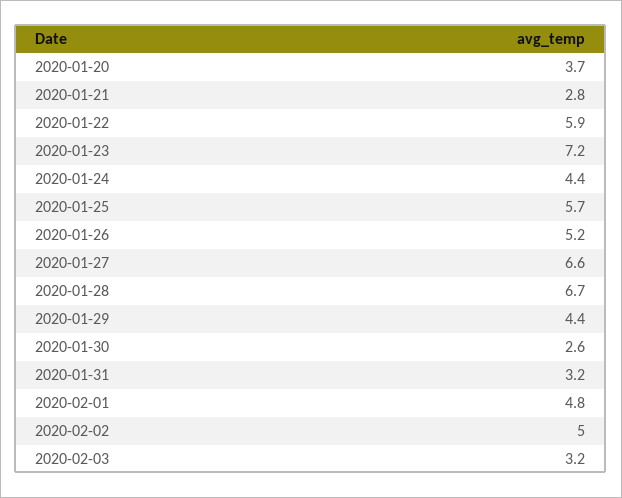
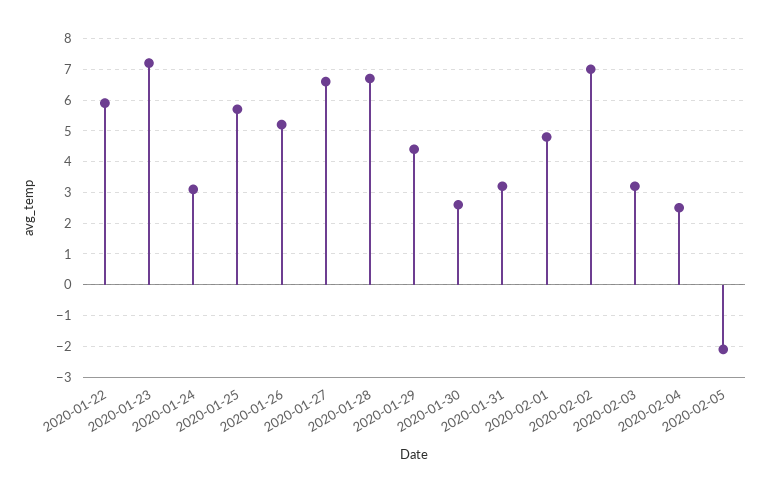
2020-01-20: 3.7 -> none
2020-01-21: 2.8 -> none
2020-01-24: 4.4 -> 3
2020-02-02: 5 -> 7
2020-02-04: none -> 2.5
2020-02-05: none -> -2

